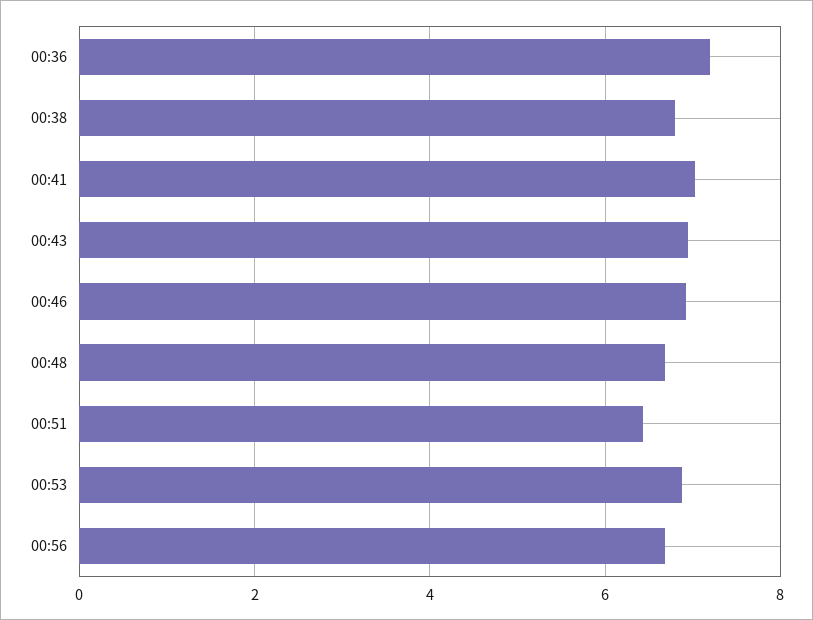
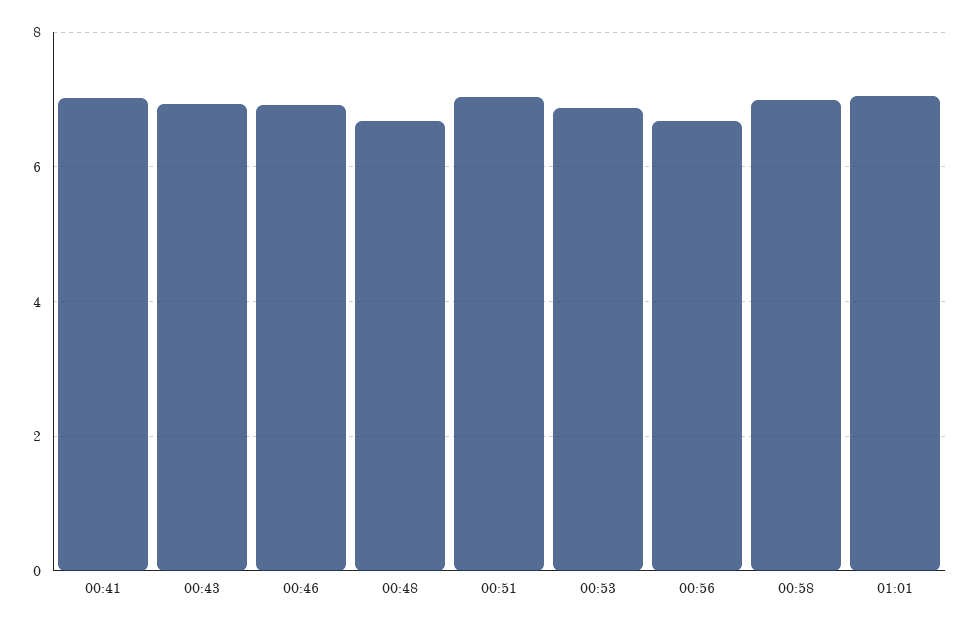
00:36: 7.2 -> none
00:38: 6.8 -> none
00:51: 6.4 -> 7
00:58: none -> 7
01:01: none -> 7

